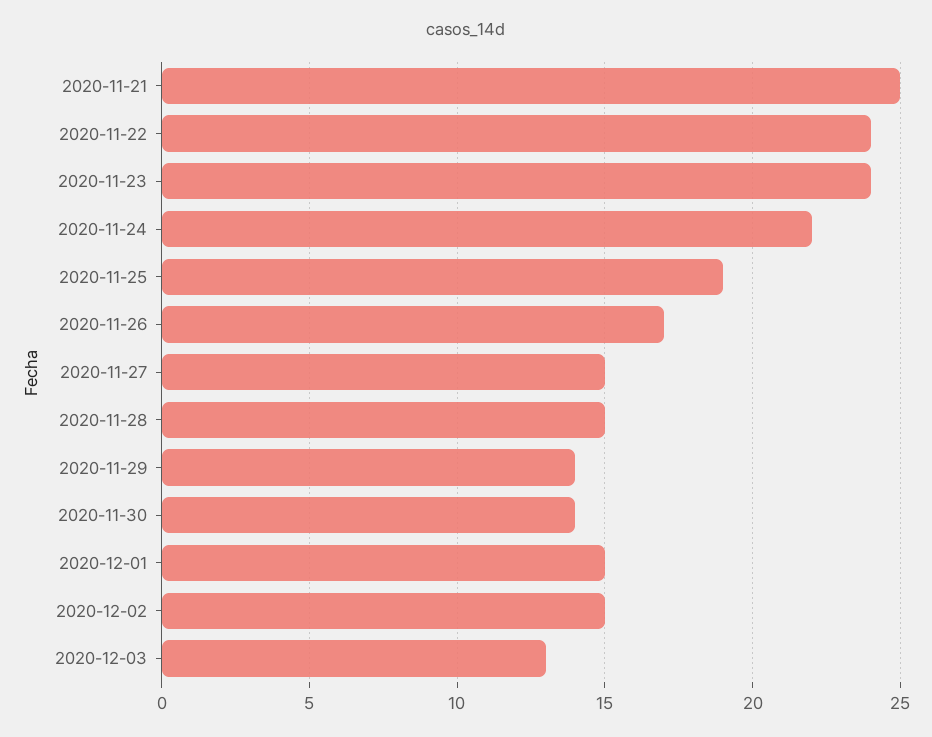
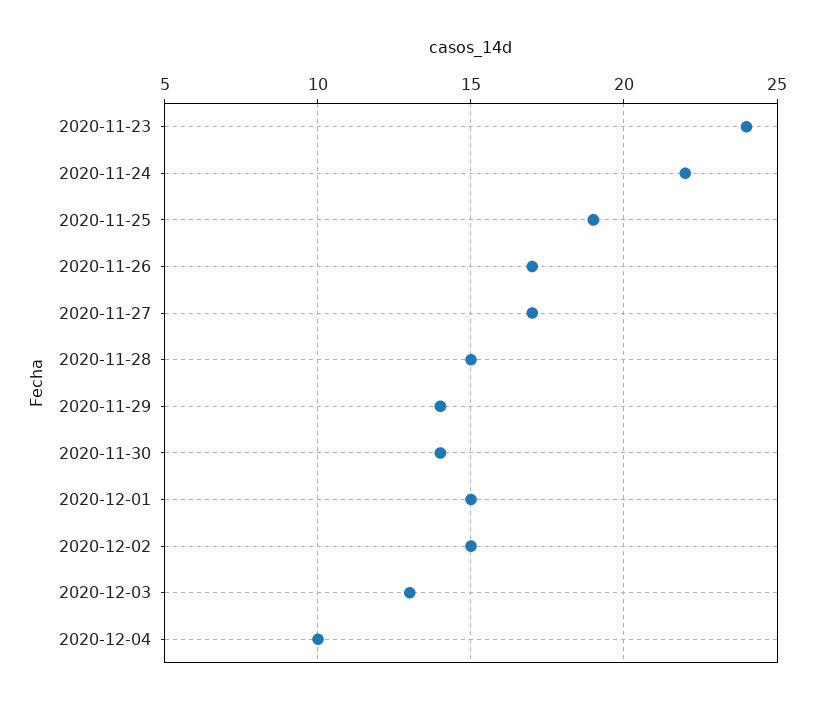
2020-11-21: 25 -> none
2020-11-22: 24 -> none
2020-11-27: 15 -> 17
2020-12-04: none -> 10

